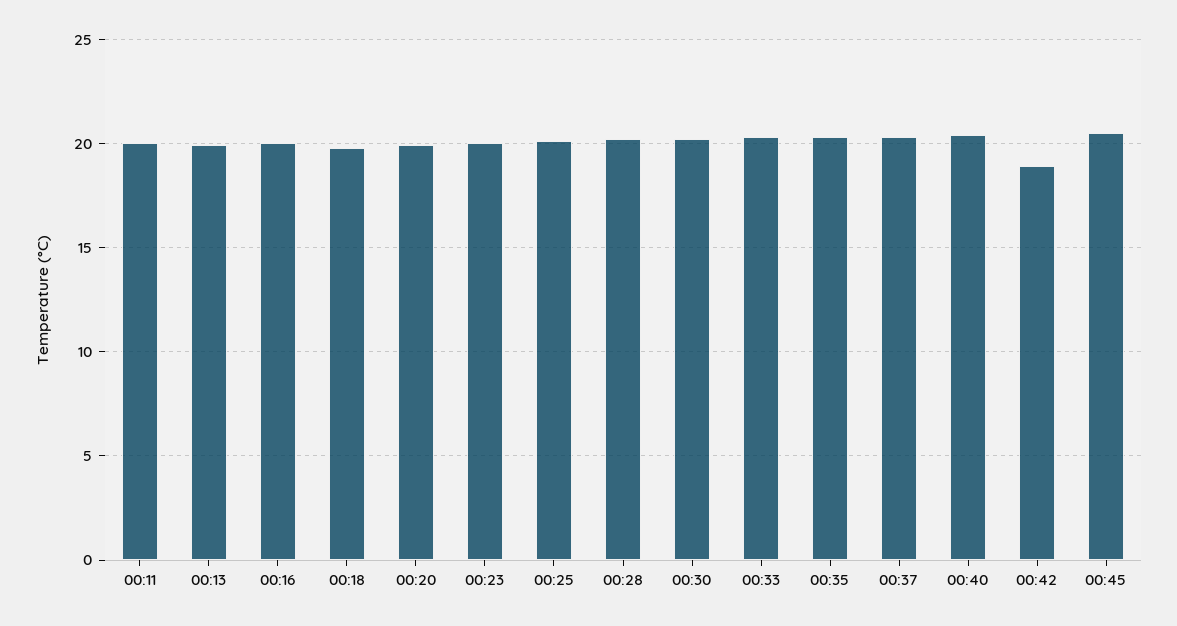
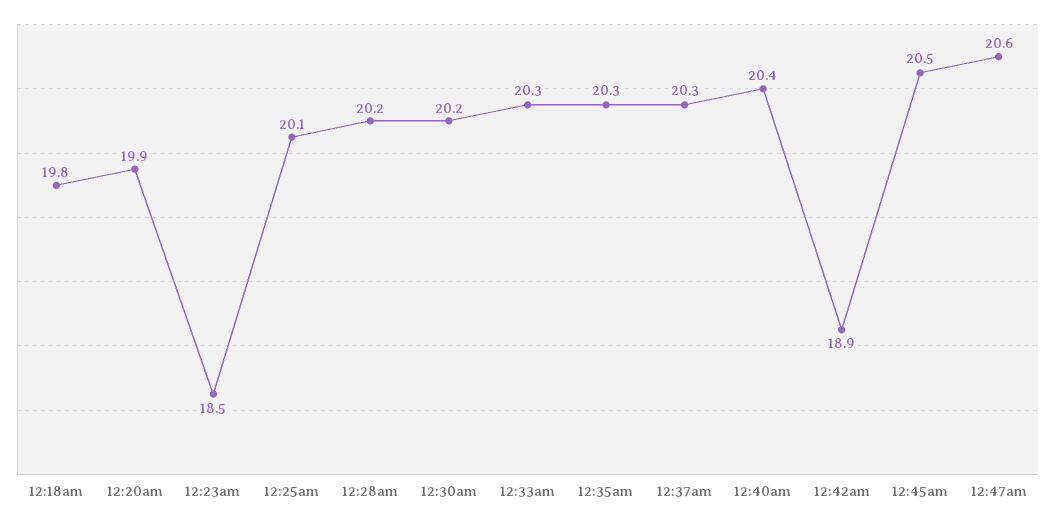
00:11: 20 -> none
00:13: 20 -> none
00:16: 20 -> none
00:23: 20 -> 18.5
12:47am: none -> 20.6

